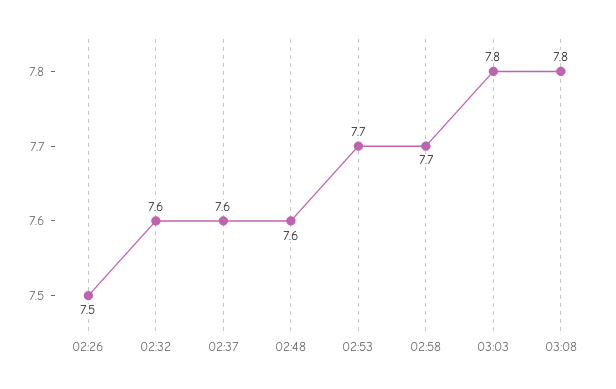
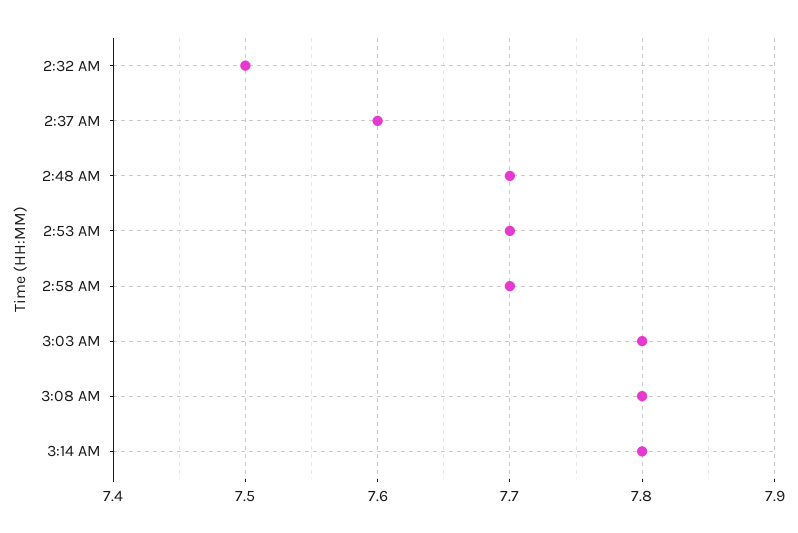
02:26: 7.5 -> none
02:32: 7.6 -> 7.5
02:48: 7.6 -> 7.7
3:14 AM: none -> 7.8

